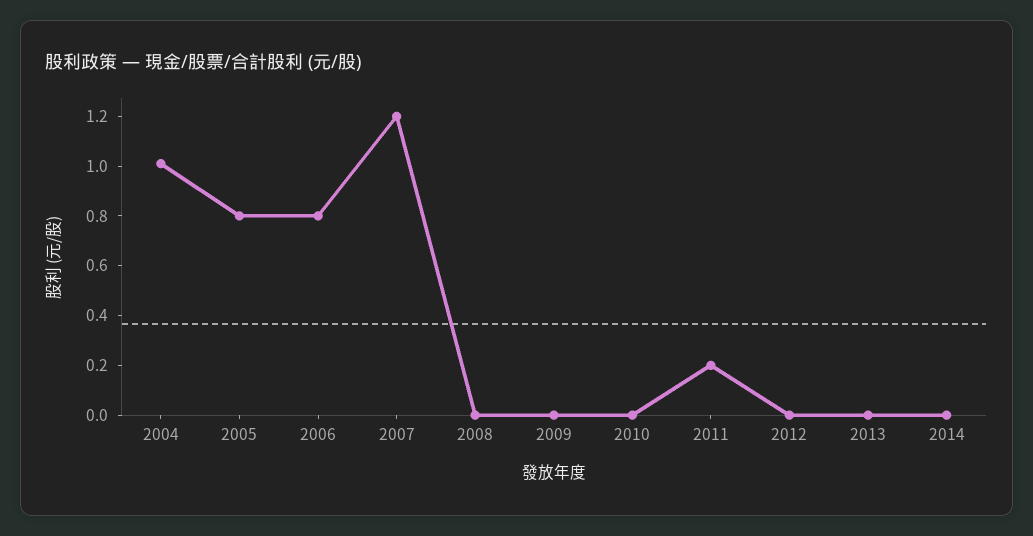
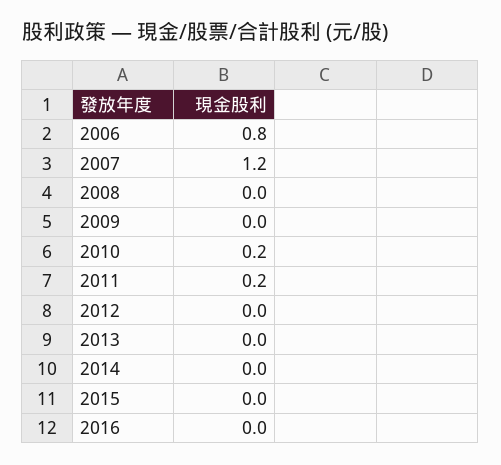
2004: 1 -> none
2005: 0.8 -> none
2010: 0 -> 0.2
2015: none -> 0
2016: none -> 0

